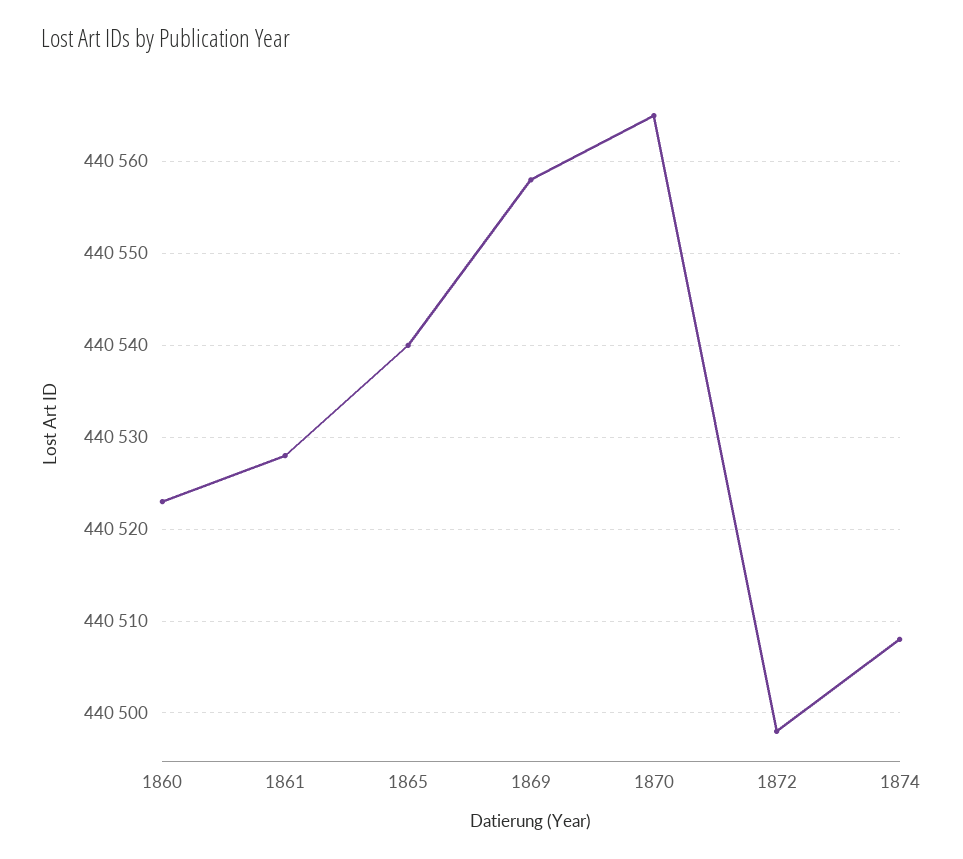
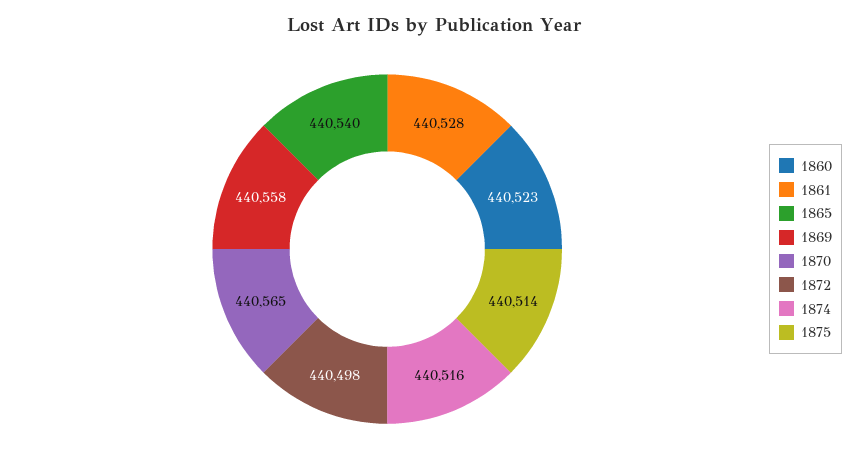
1874: 440508 -> 440516
1875: none -> 440514

